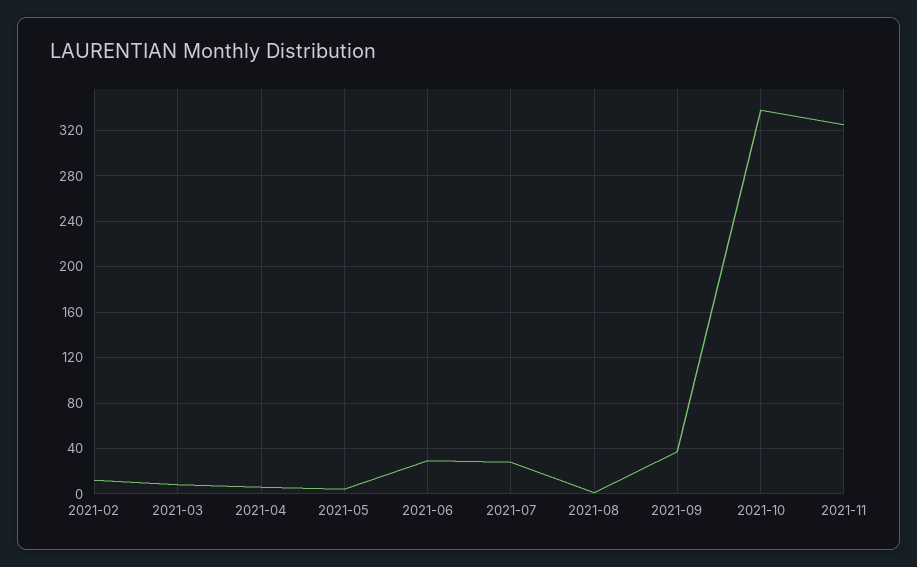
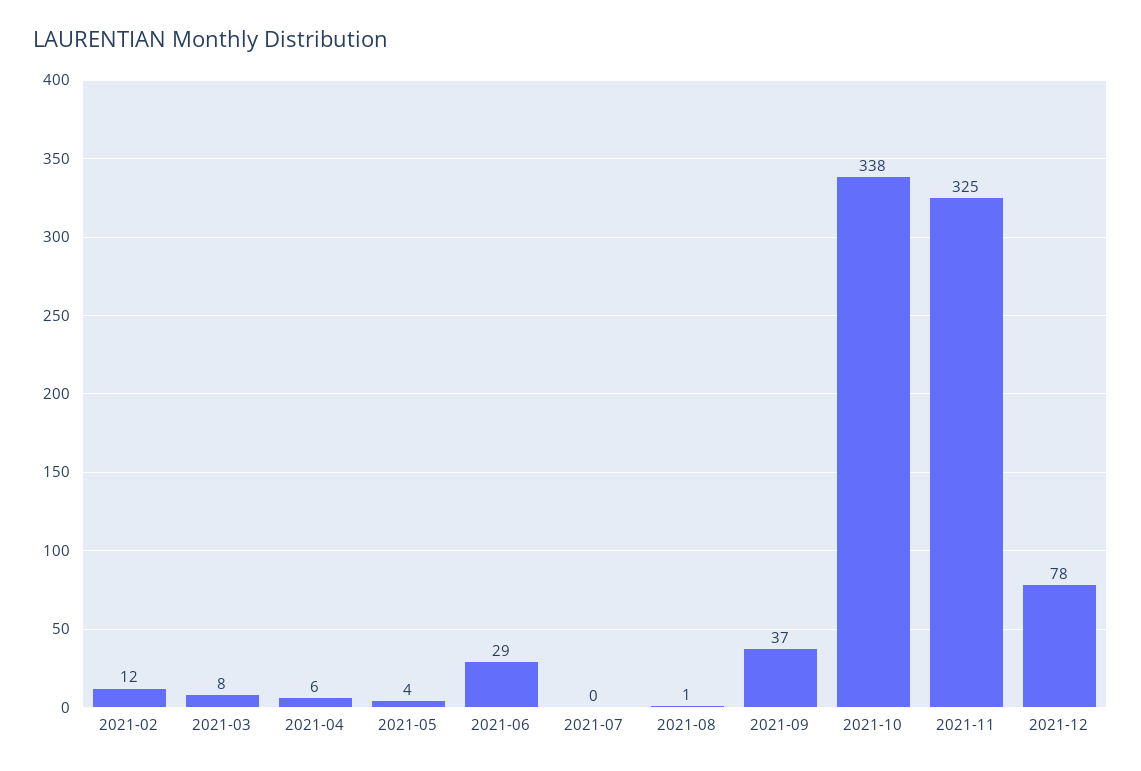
2021-07: 30 -> 0
2021-12: none -> 78

